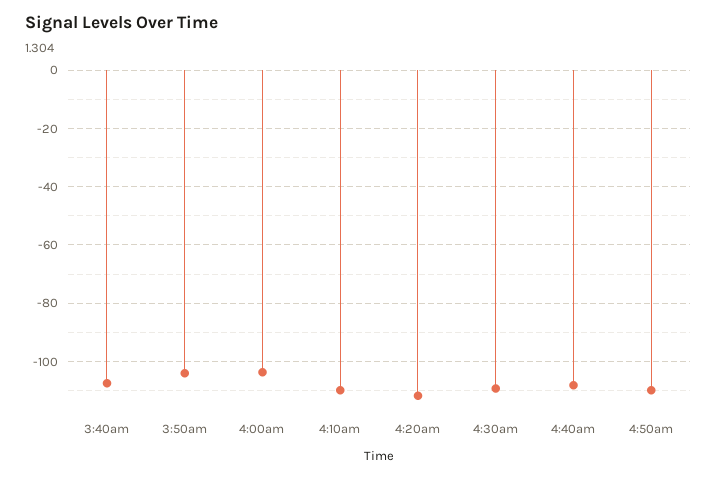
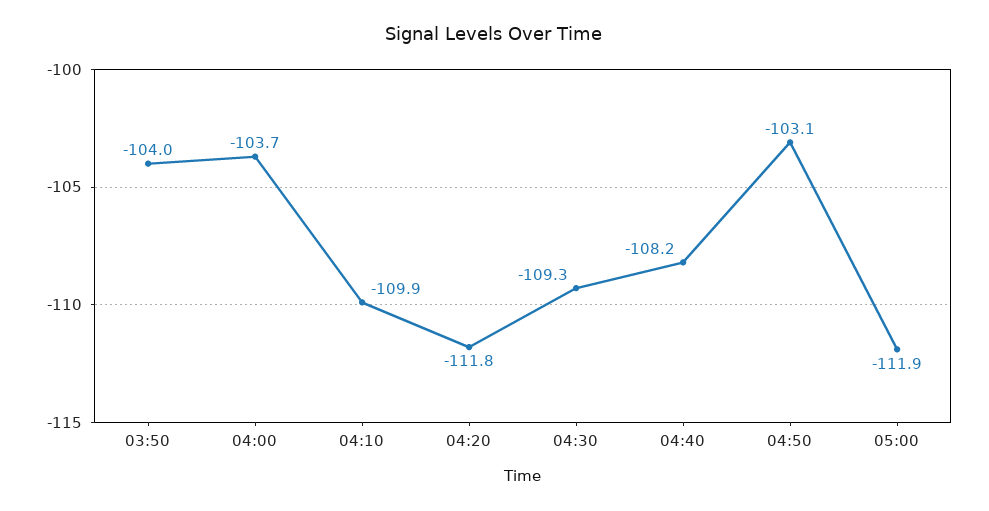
3:40am: -107.5 -> none
4:50am: -110 -> -103.1
05:00: none -> -111.9

